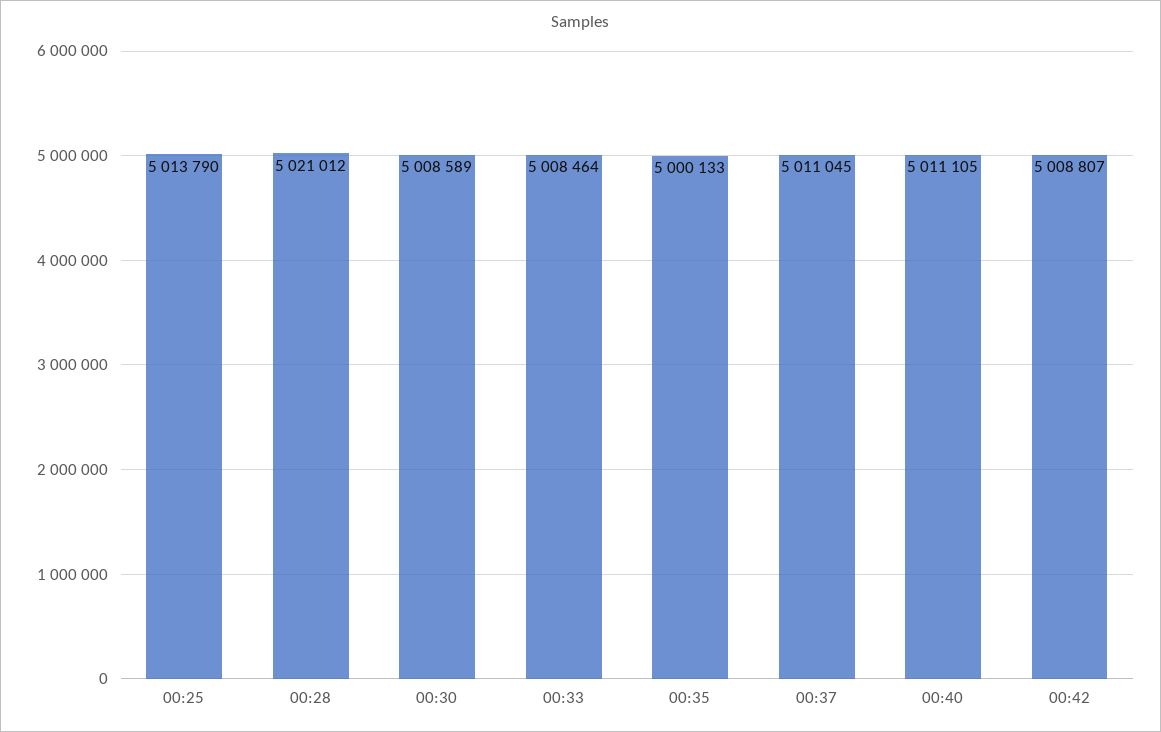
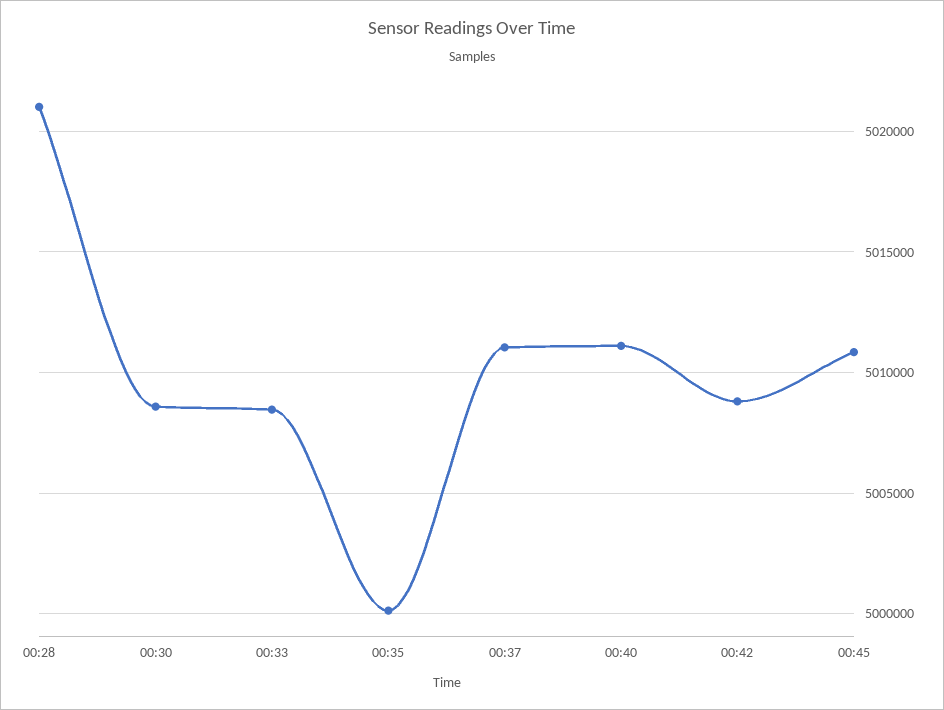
00:25: 5013790 -> none
00:45: none -> 5011000

